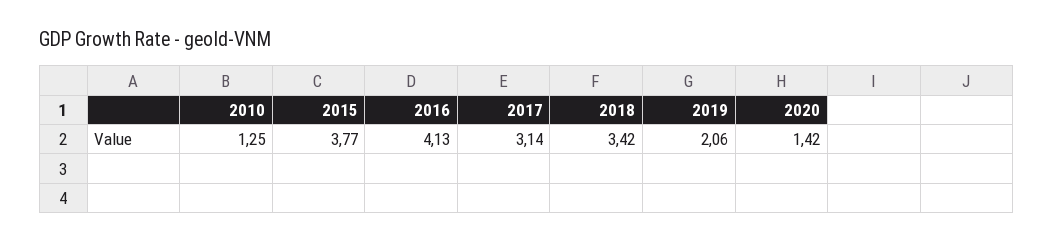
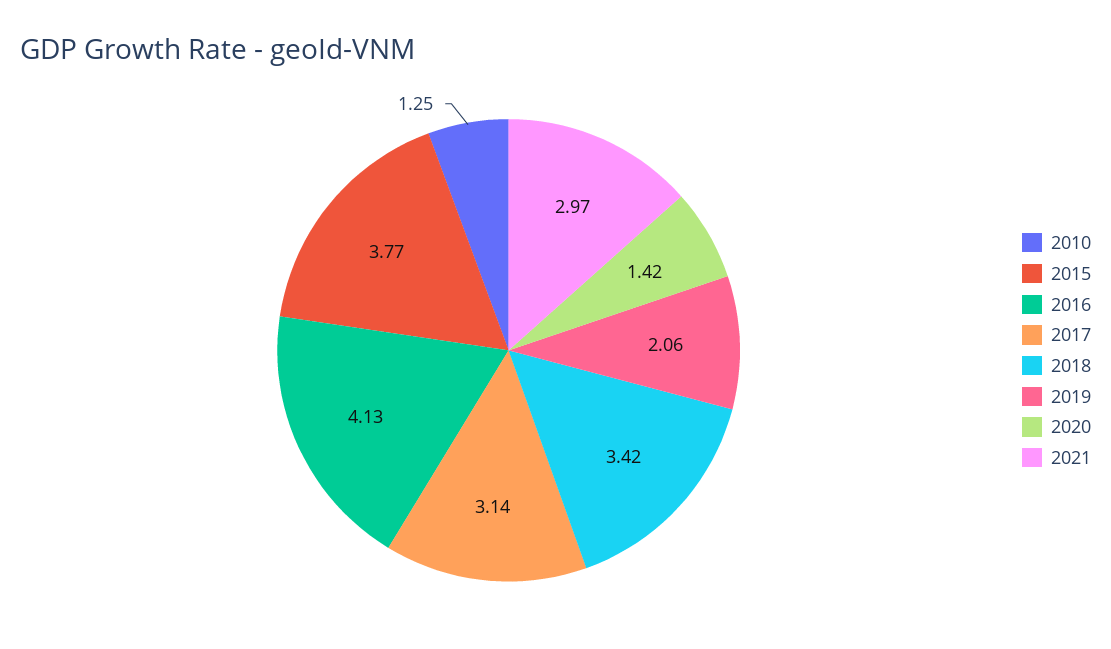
2021: none -> 2.97

